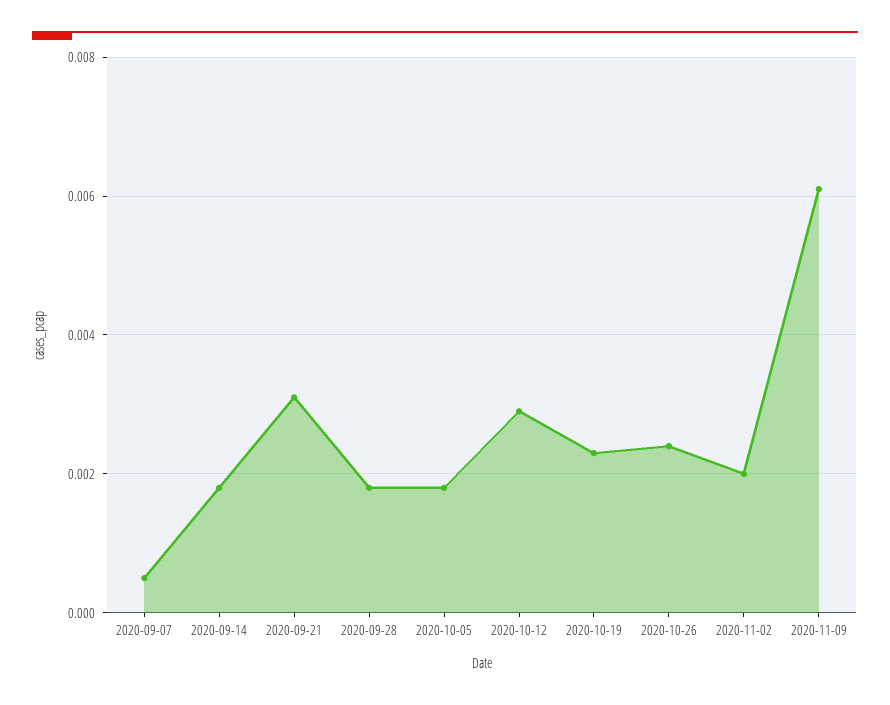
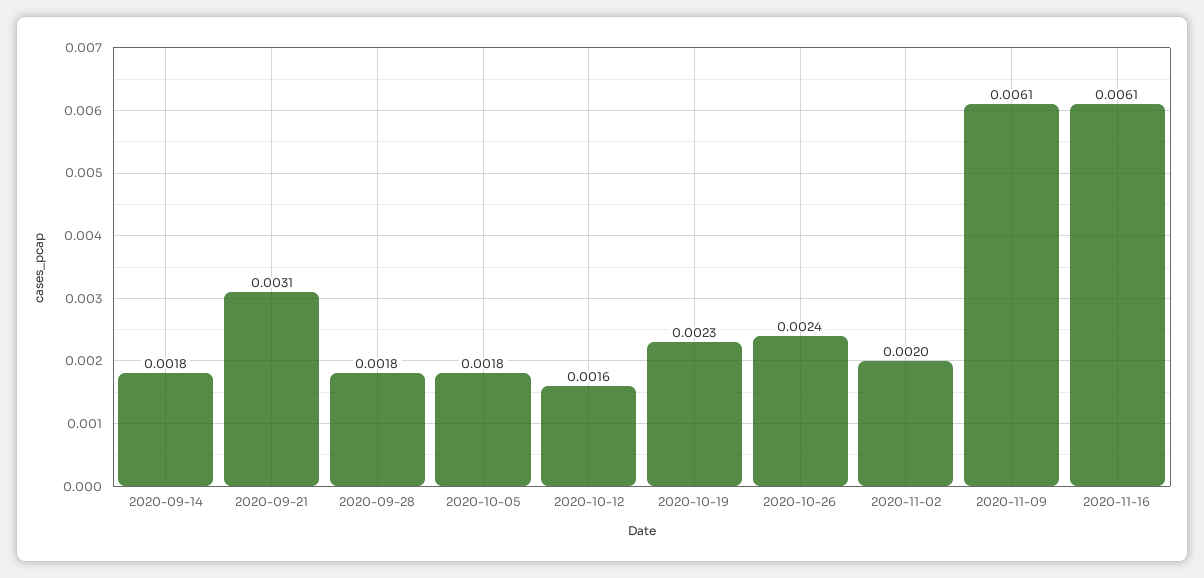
2020-09-07: 0.0005 -> none
2020-10-12: 0.003 -> 0.0016
2020-11-16: none -> 0.0061

